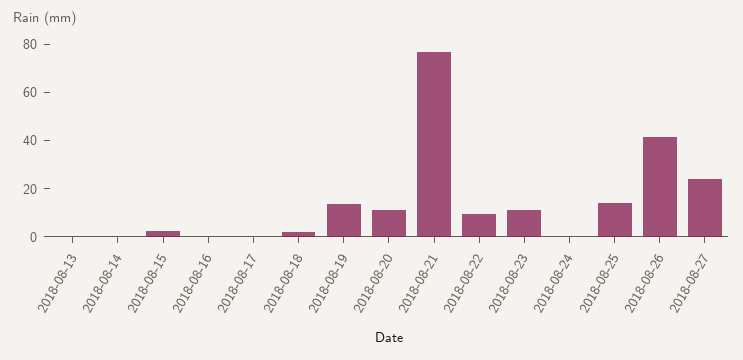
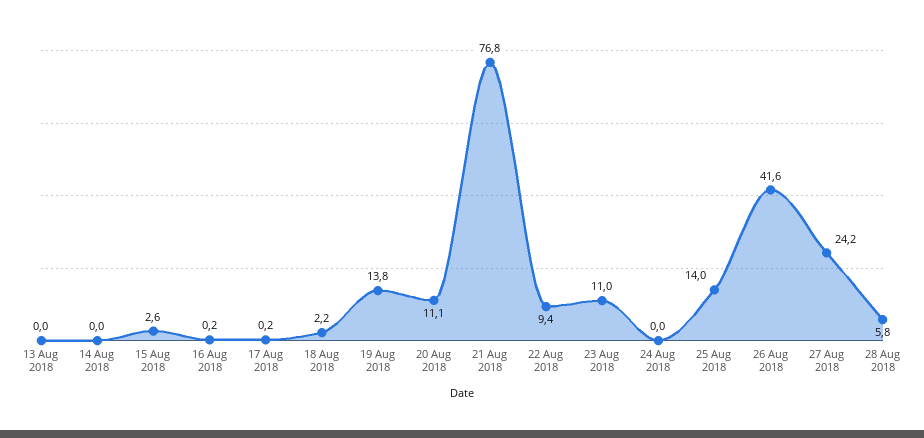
28 Aug 2018: none -> 5.8

